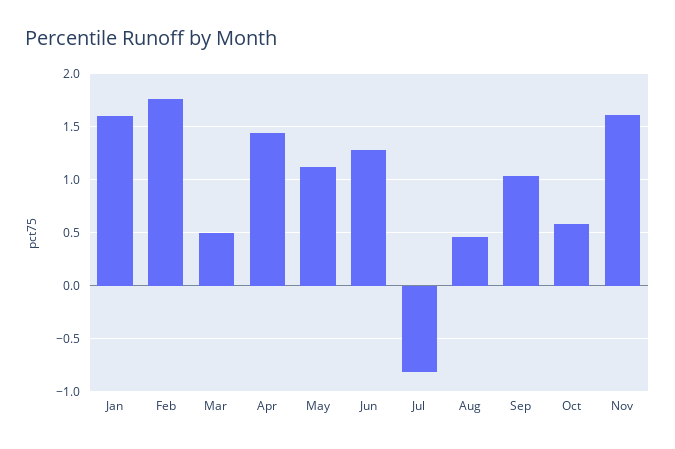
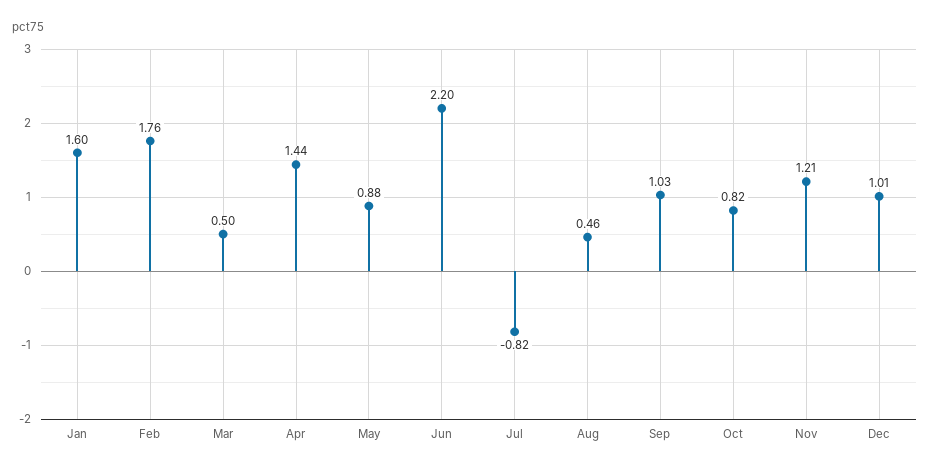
May: 1.1 -> 0.88
Jun: 1.3 -> 2.2
Oct: 0.6 -> 0.82
Nov: 1.6 -> 1.21
Dec: none -> 1.01

